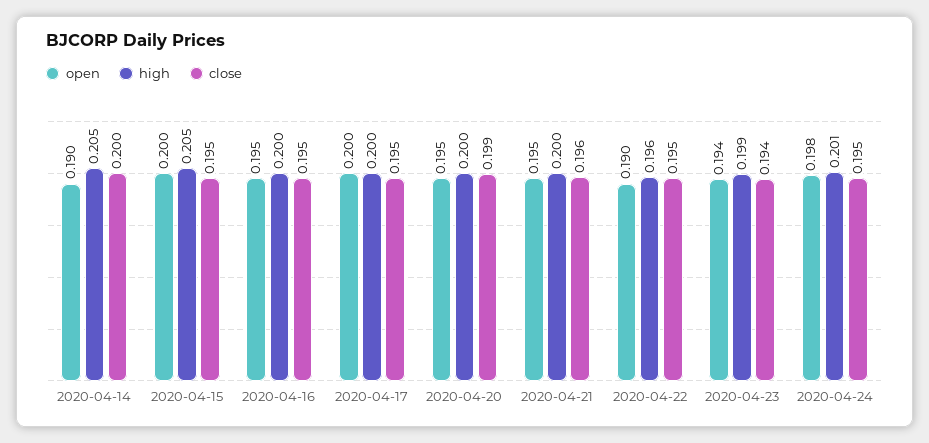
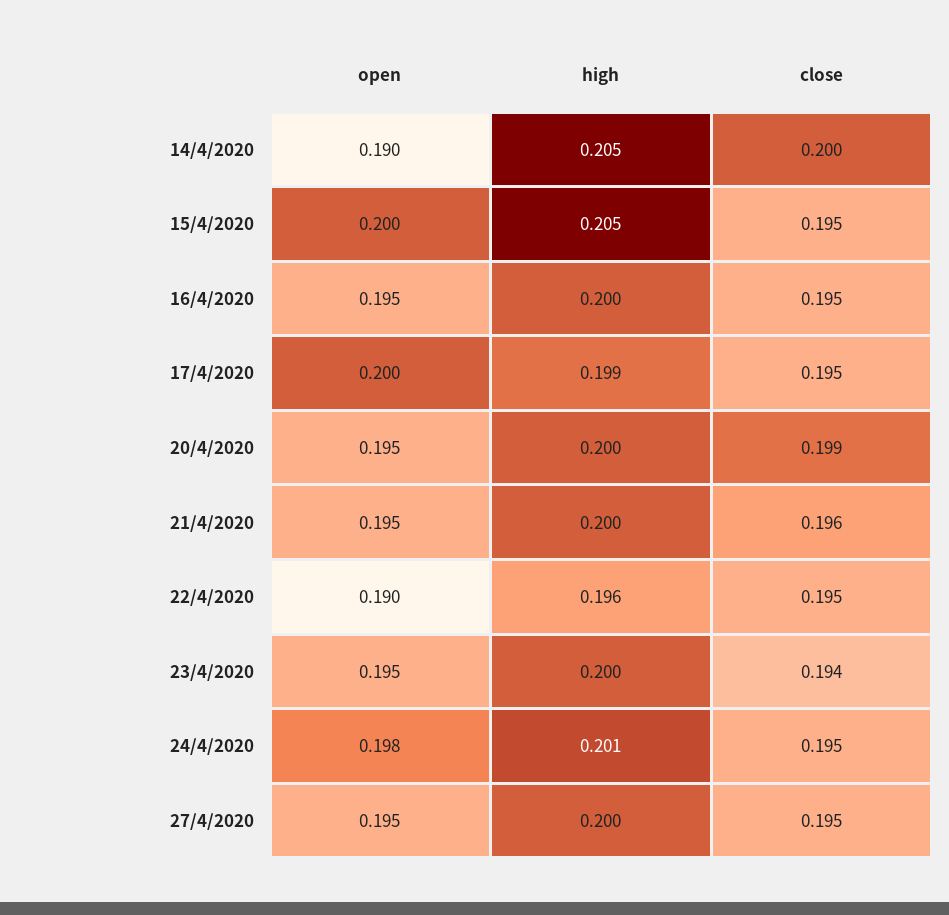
high, 2020-04-17: 0.2 -> 0.199
open, 2020-04-23: 0.194 -> 0.195
high, 2020-04-23: 0.199 -> 0.2
open, 27/4/2020: none -> 0.195
high, 27/4/2020: none -> 0.2
close, 27/4/2020: none -> 0.195

